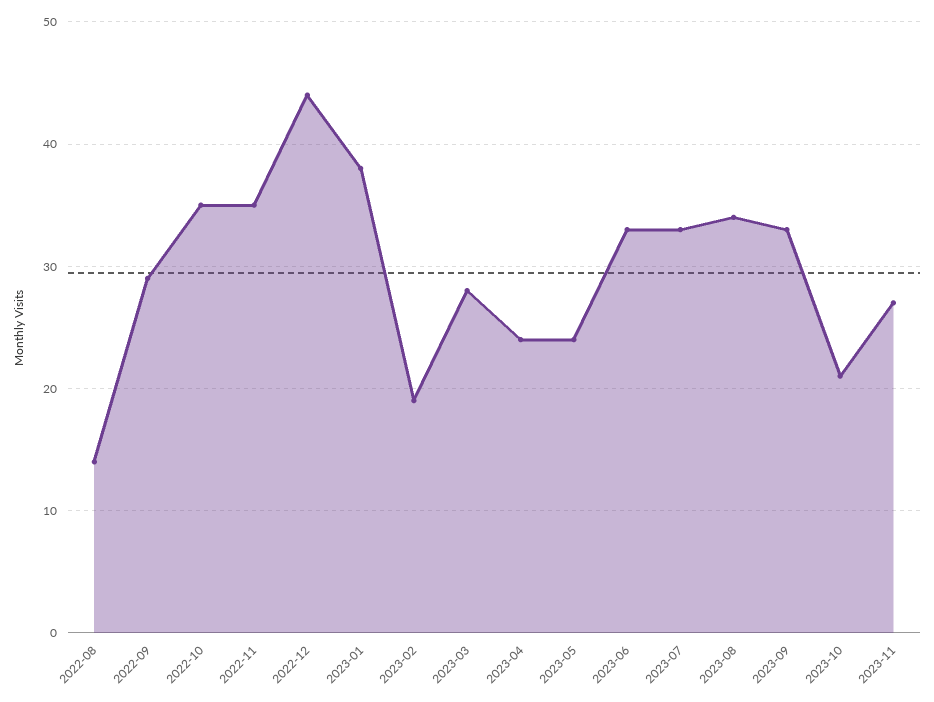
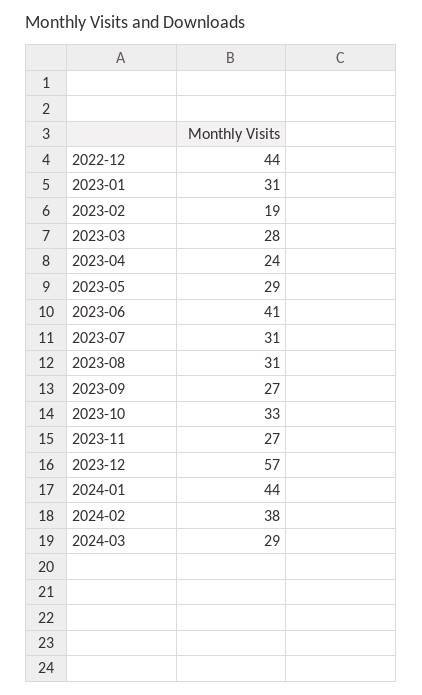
2022-08: 14 -> none
2022-09: 29 -> none
2022-10: 35 -> none
2022-11: 35 -> none
2023-01: 38 -> 31
2023-05: 24 -> 29
2023-06: 33 -> 41
2023-07: 33 -> 31
2023-08: 34 -> 31
2023-09: 33 -> 27
2023-10: 21 -> 33
2023-12: none -> 57
2024-01: none -> 44
2024-02: none -> 38
2024-03: none -> 29

